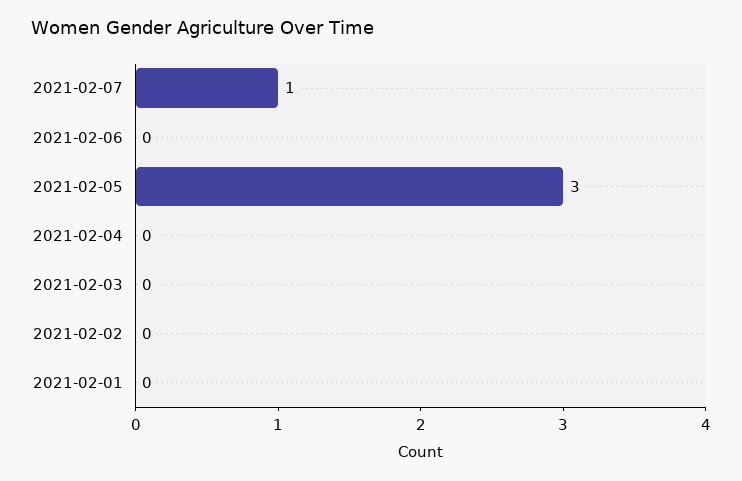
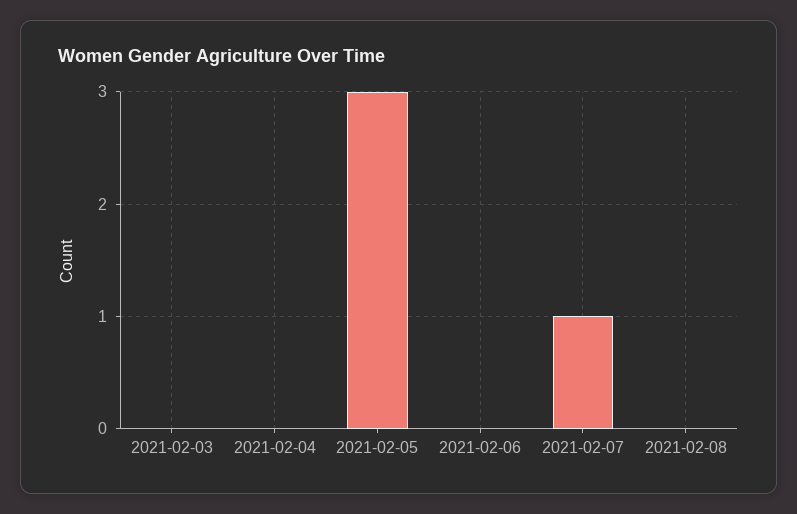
2021-02-02: 0 -> none
2021-02-01: 0 -> none
2021-02-08: none -> 0

